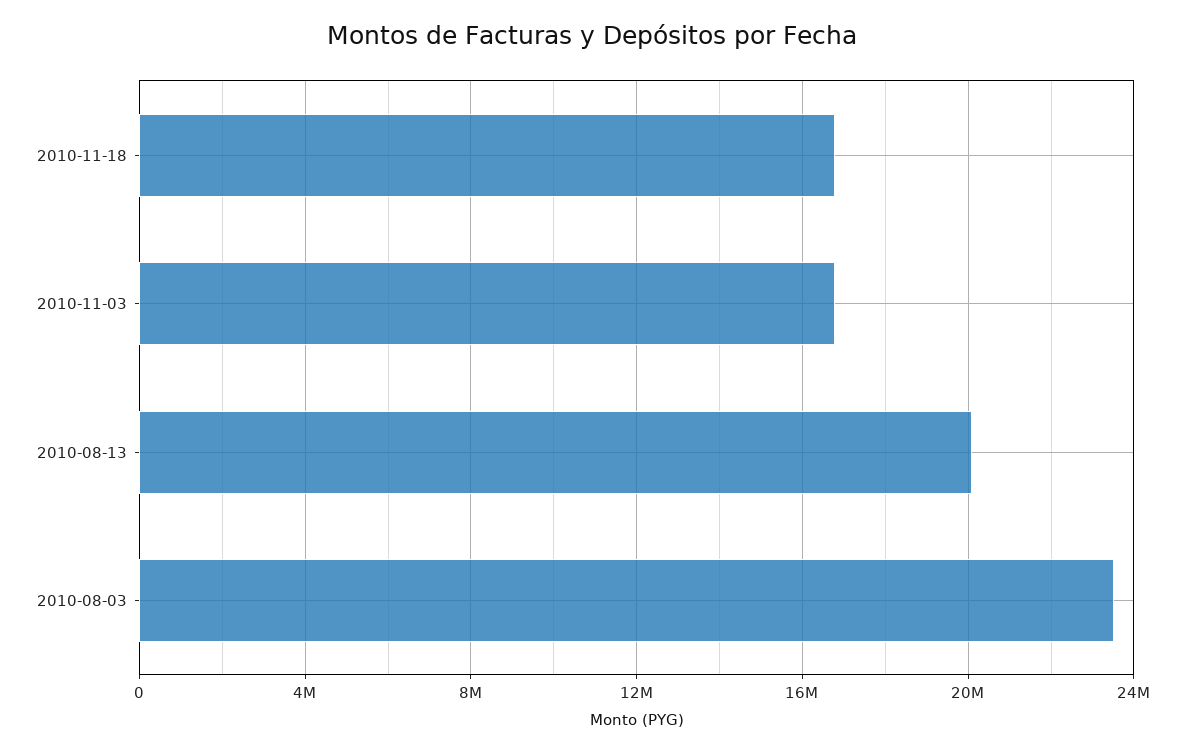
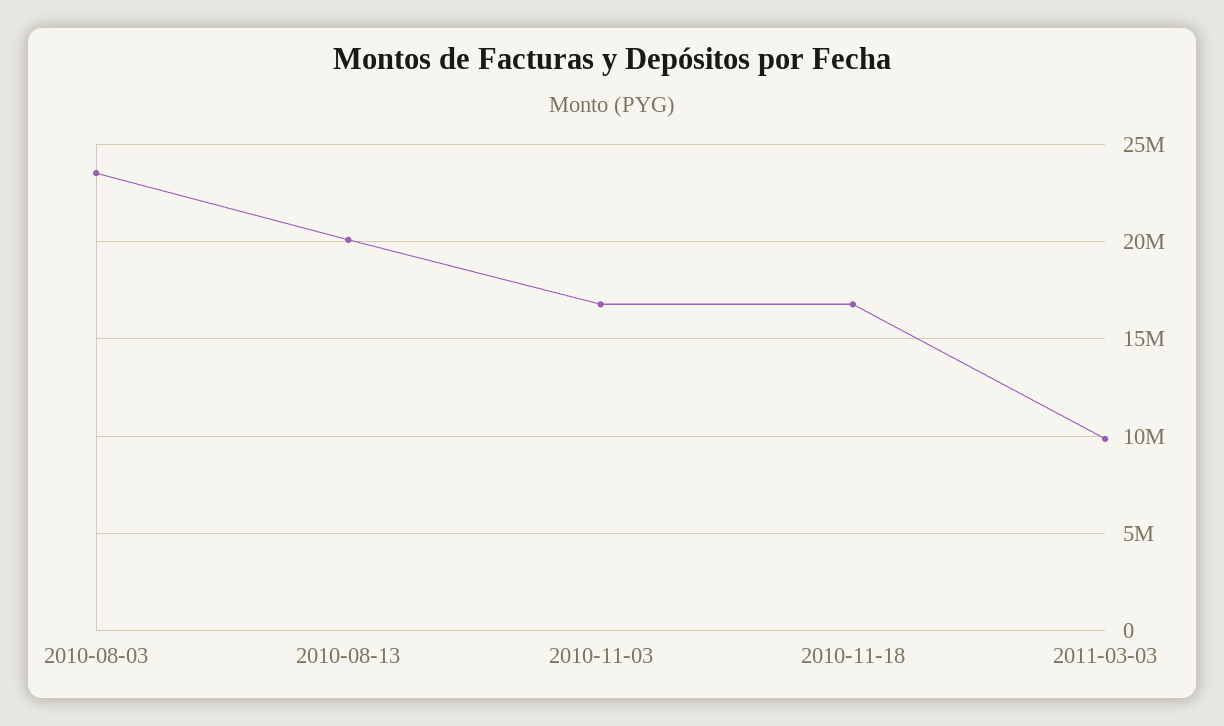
2011-03-03: none -> 10000000

